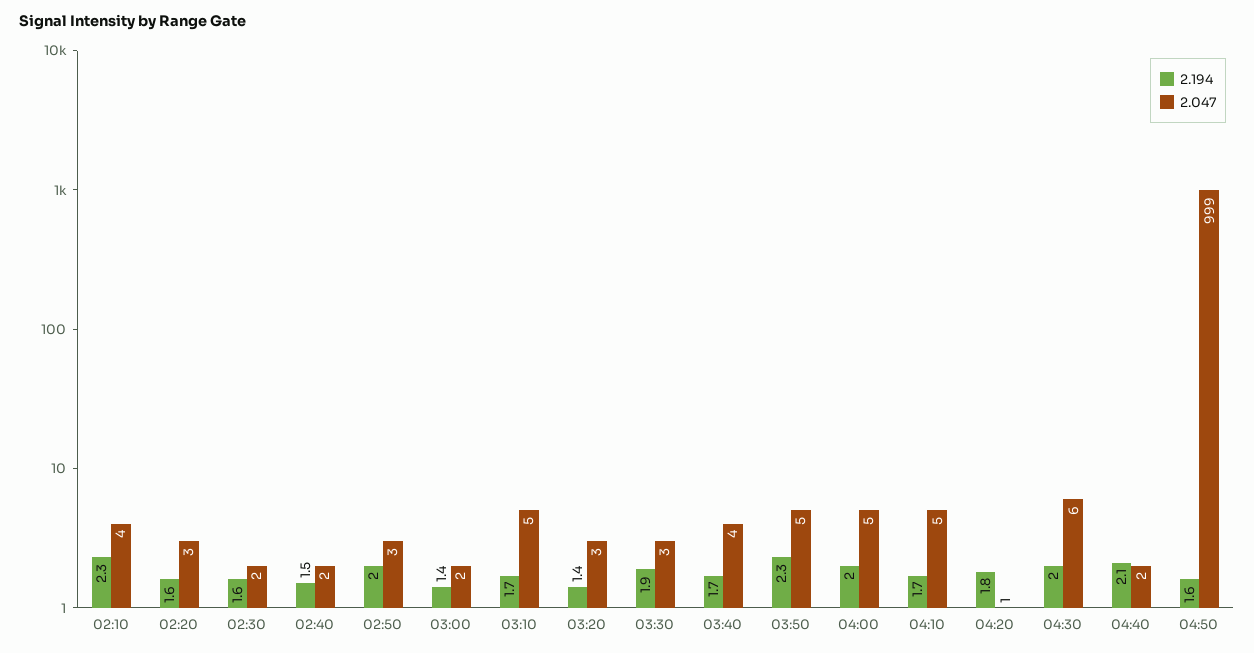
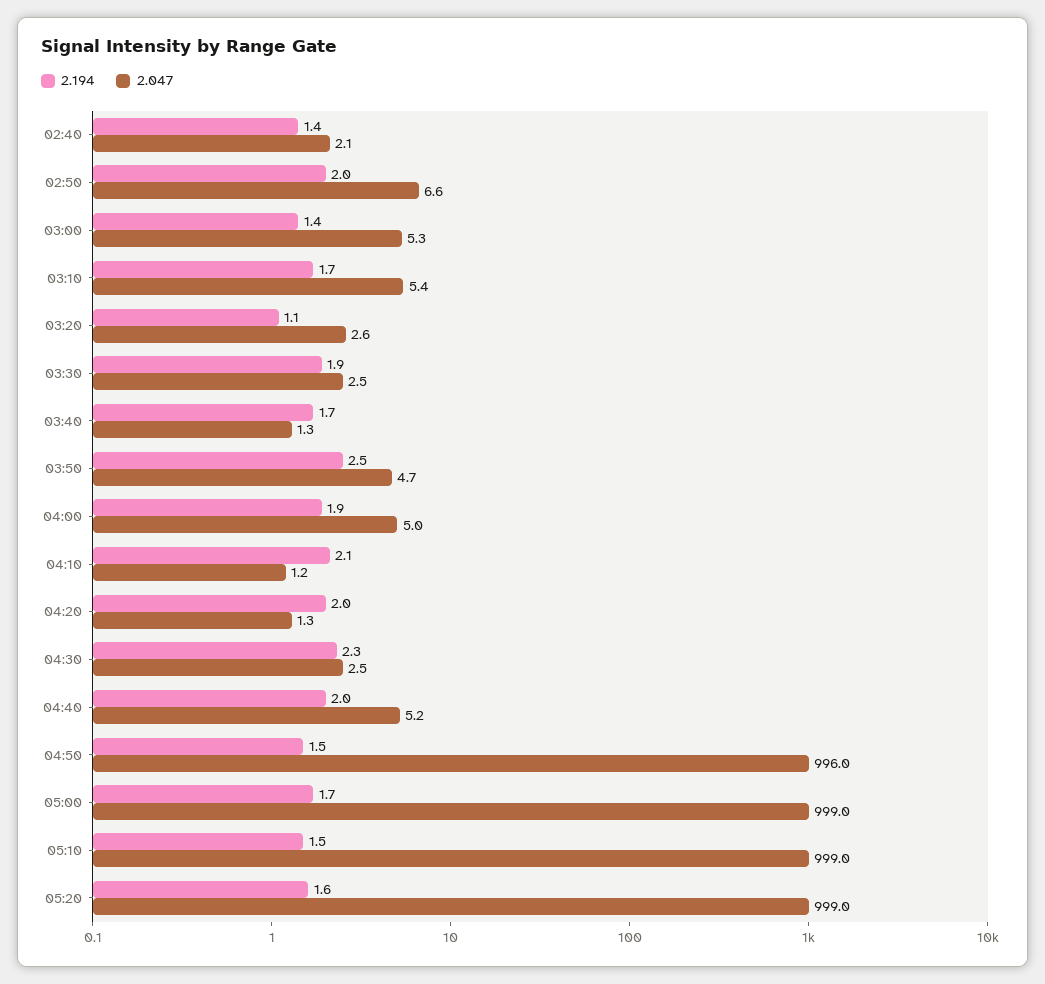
2.194, 02:10: 2.3 -> none
2.047, 02:10: 4 -> none
2.194, 02:20: 1.6 -> none
2.047, 02:20: 3 -> none
2.194, 02:30: 1.6 -> none
2.047, 02:30: 2 -> none
2.194, 02:40: 1.5 -> 1.4
2.047, 02:50: 3 -> 6.6
2.047, 03:00: 2 -> 5.3
2.194, 03:20: 1.4 -> 1.1
2.047, 03:40: 4 -> 1.3
2.194, 03:50: 2.3 -> 2.5
2.194, 04:00: 2 -> 1.9
2.194, 04:10: 1.7 -> 2.1
2.047, 04:10: 5 -> 1.2
2.194, 04:20: 1.8 -> 2
2.194, 04:30: 2 -> 2.3
2.047, 04:30: 6 -> 2.5
2.194, 04:40: 2.1 -> 2
2.047, 04:40: 2 -> 5.2
2.194, 04:50: 1.6 -> 1.5
2.047, 04:50: 999 -> 996
2.194, 05:00: none -> 1.7
2.047, 05:00: none -> 999
2.194, 05:10: none -> 1.5
2.047, 05:10: none -> 999
2.194, 05:20: none -> 1.6
2.047, 05:20: none -> 999

